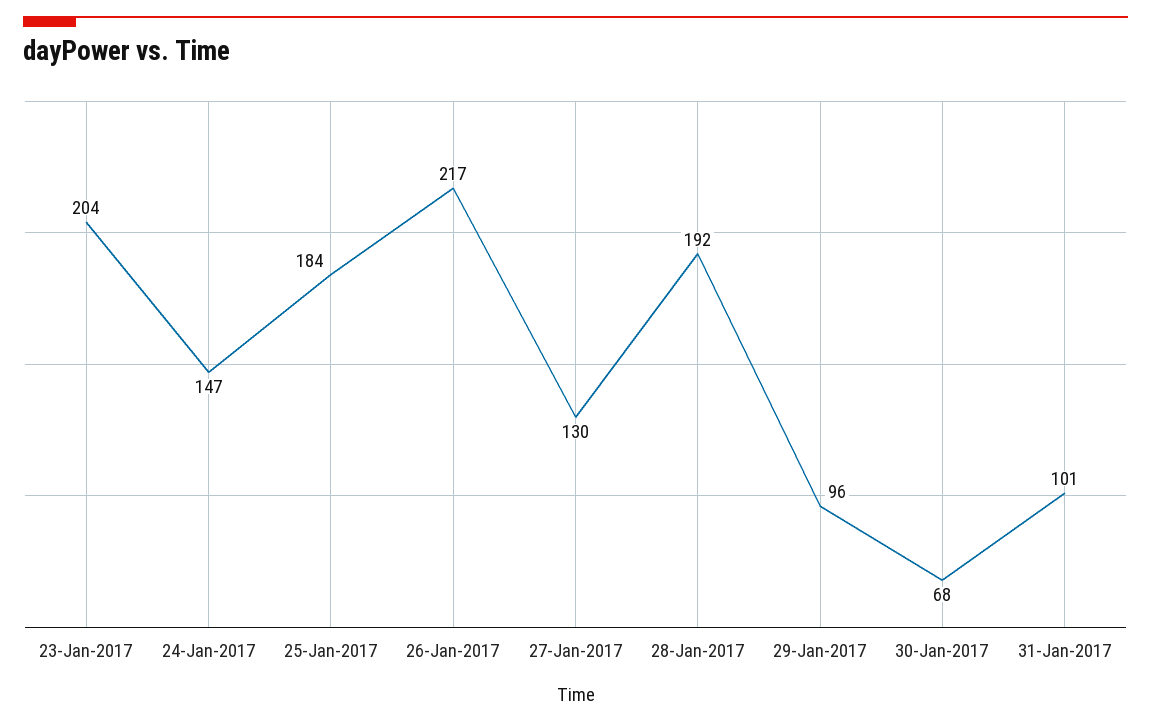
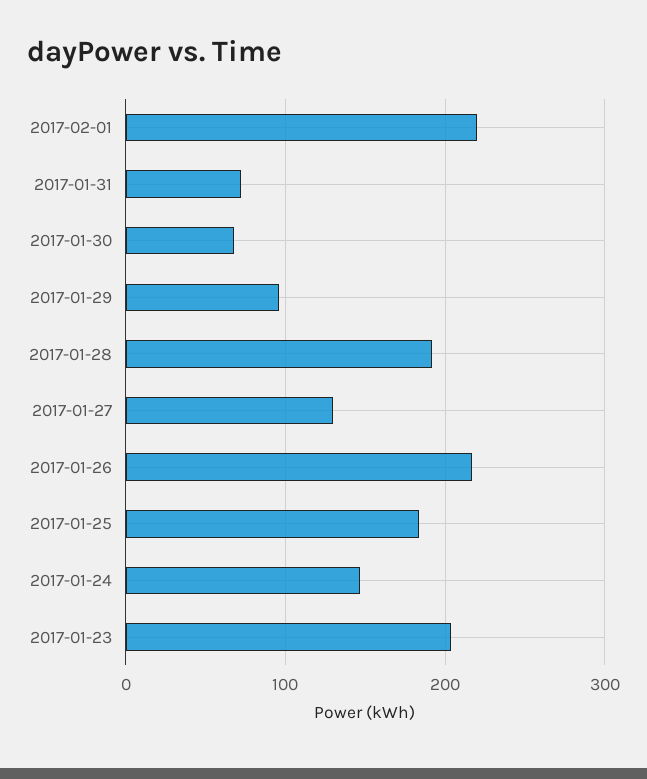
31-Jan-2017: 101 -> 70
2017-02-01: none -> 220

